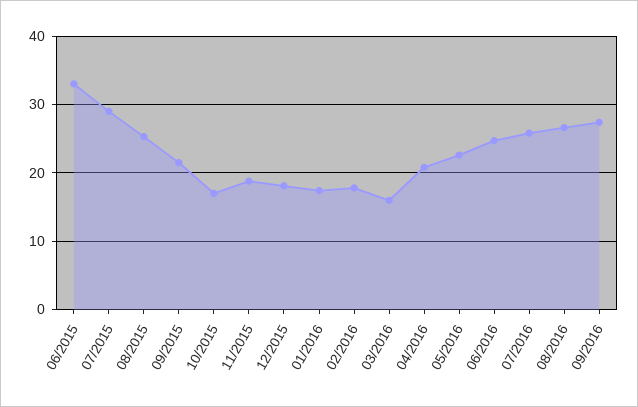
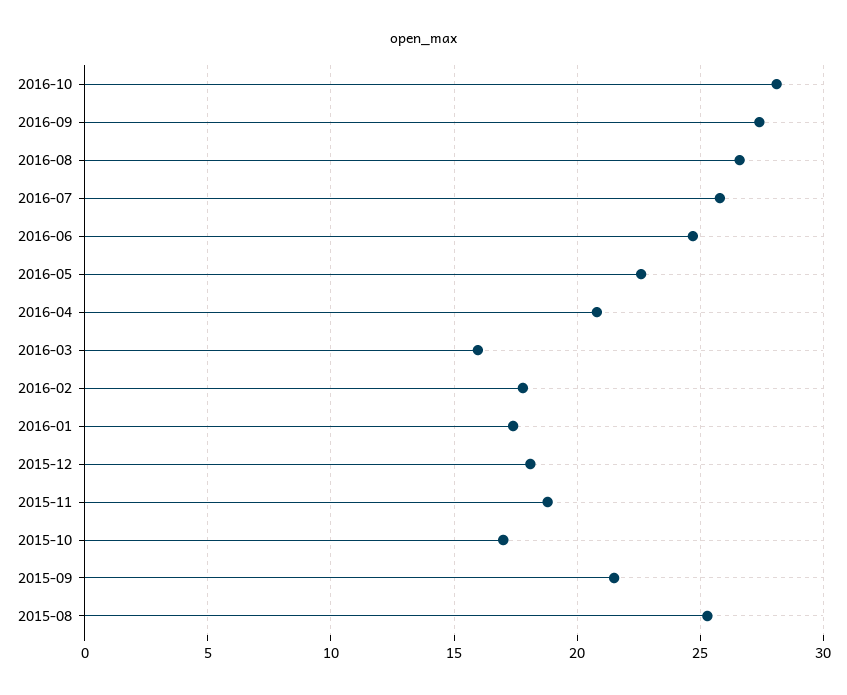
06/2015: 33 -> none
07/2015: 29 -> none
2016-10: none -> 28

